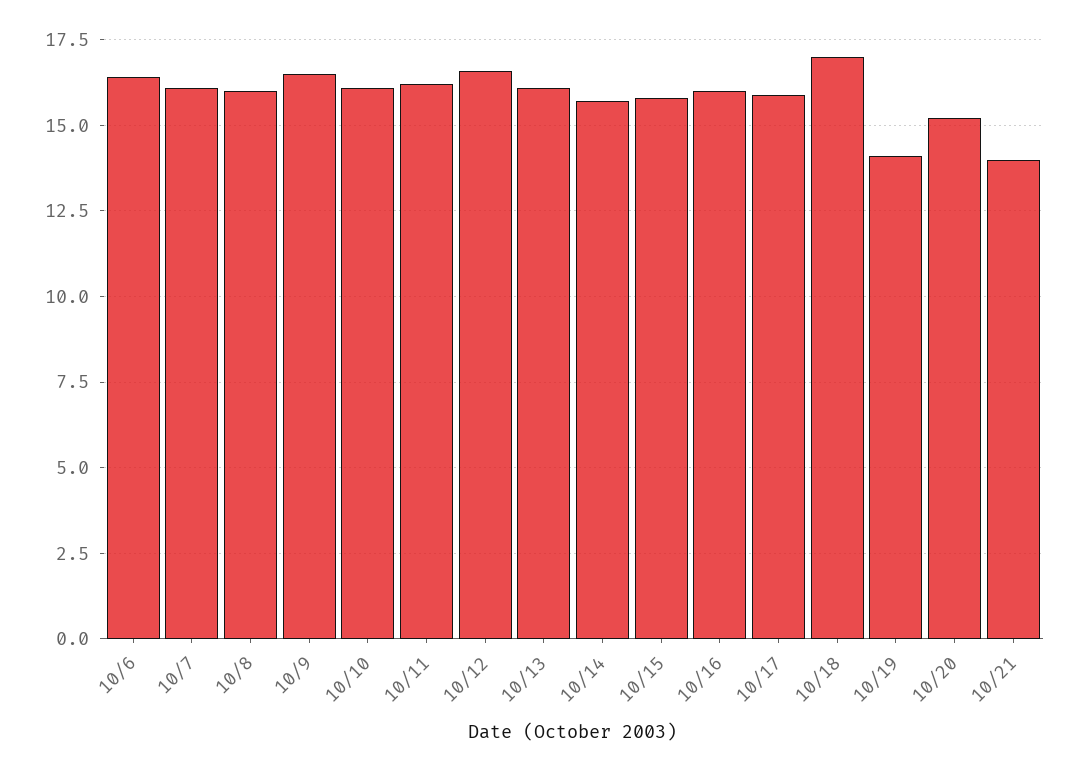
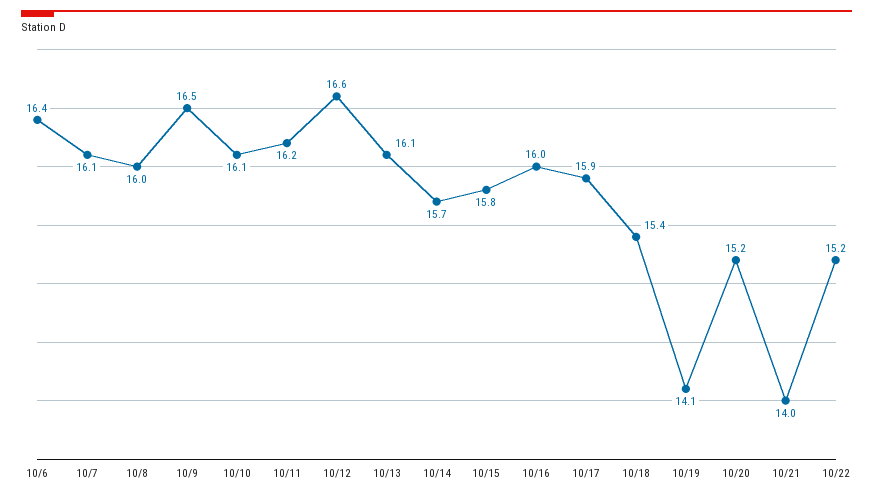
10/18: 17 -> 15.4
10/22: none -> 15.2

